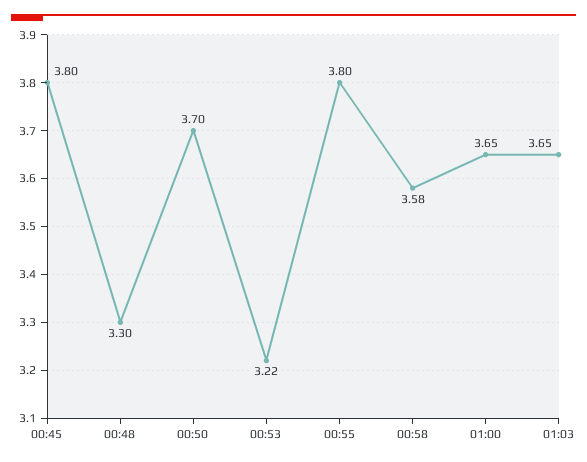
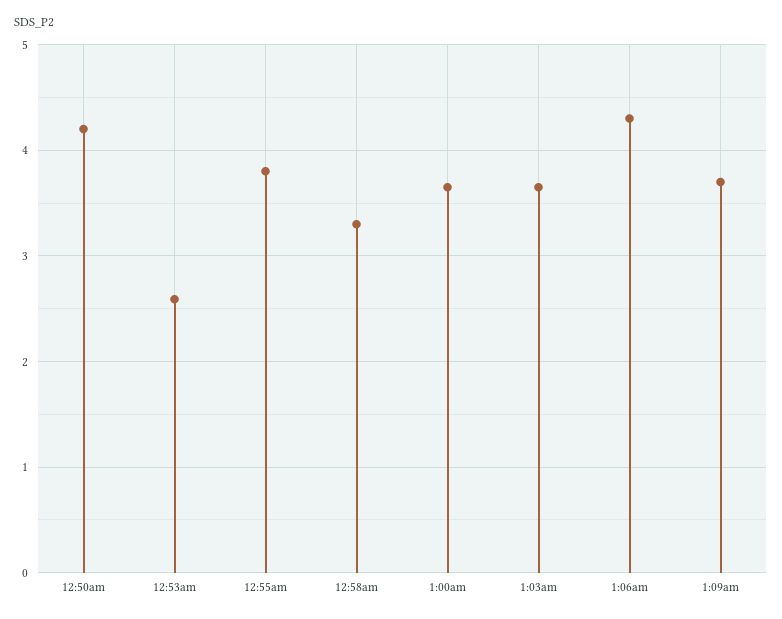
00:45: 3.8 -> none
00:48: 3.3 -> none
00:50: 3.7 -> 4.2
00:53: 3.22 -> 2.6
00:58: 3.58 -> 3.3
1:06am: none -> 4.3
1:09am: none -> 3.7

